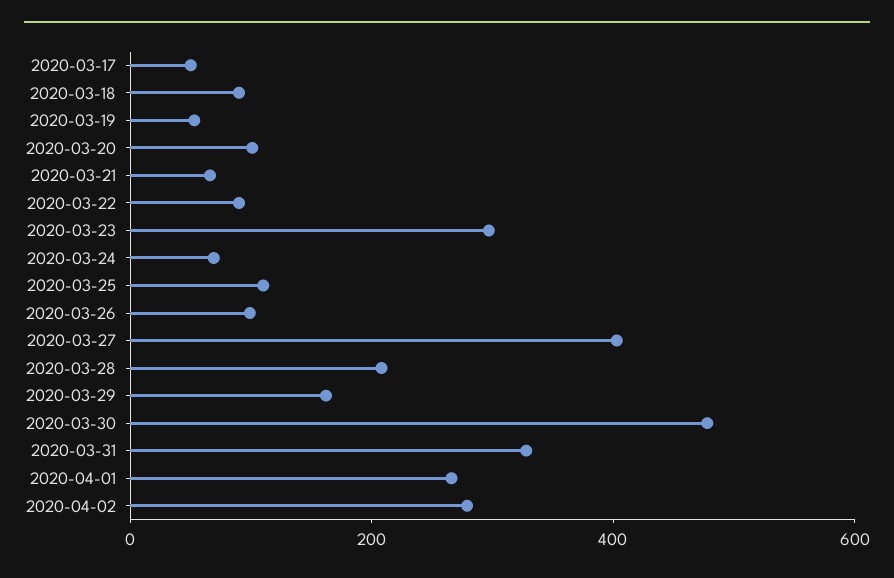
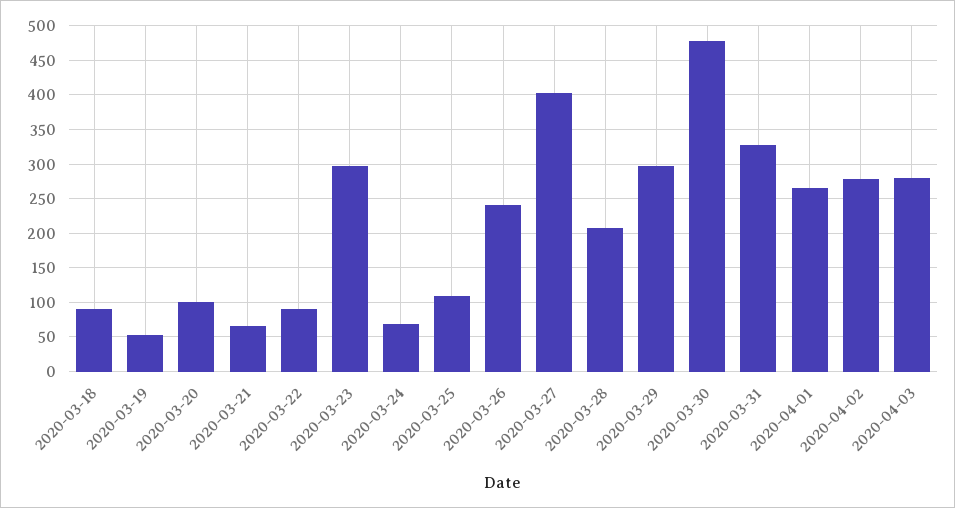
2020-03-17: 50 -> none
2020-03-26: 100 -> 240
2020-03-29: 150 -> 300
2020-04-03: none -> 280

